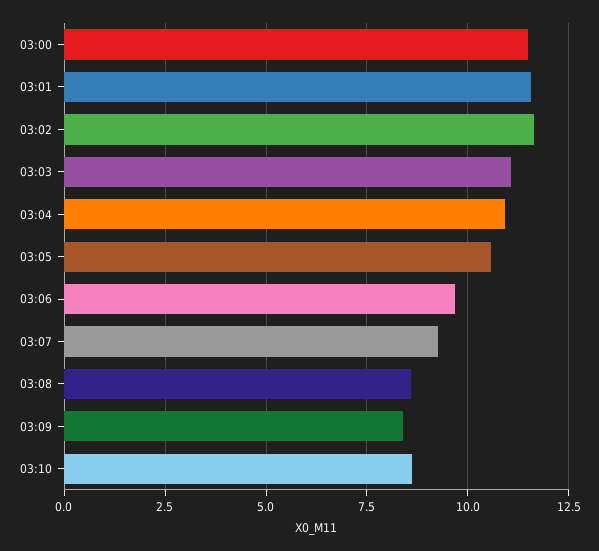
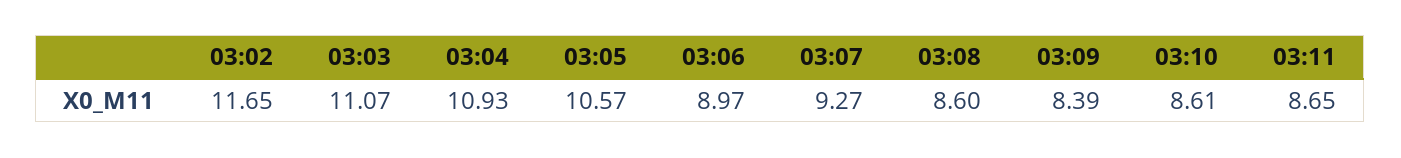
03:00: 11.5 -> none
03:01: 11.5 -> none
03:06: 9.75 -> 8.97
03:11: none -> 8.65

